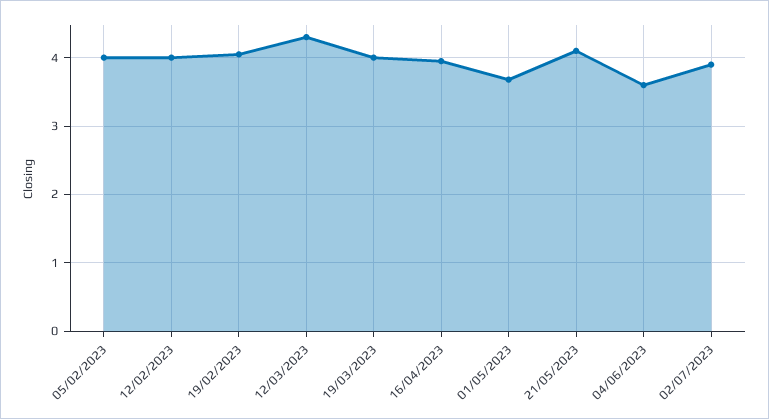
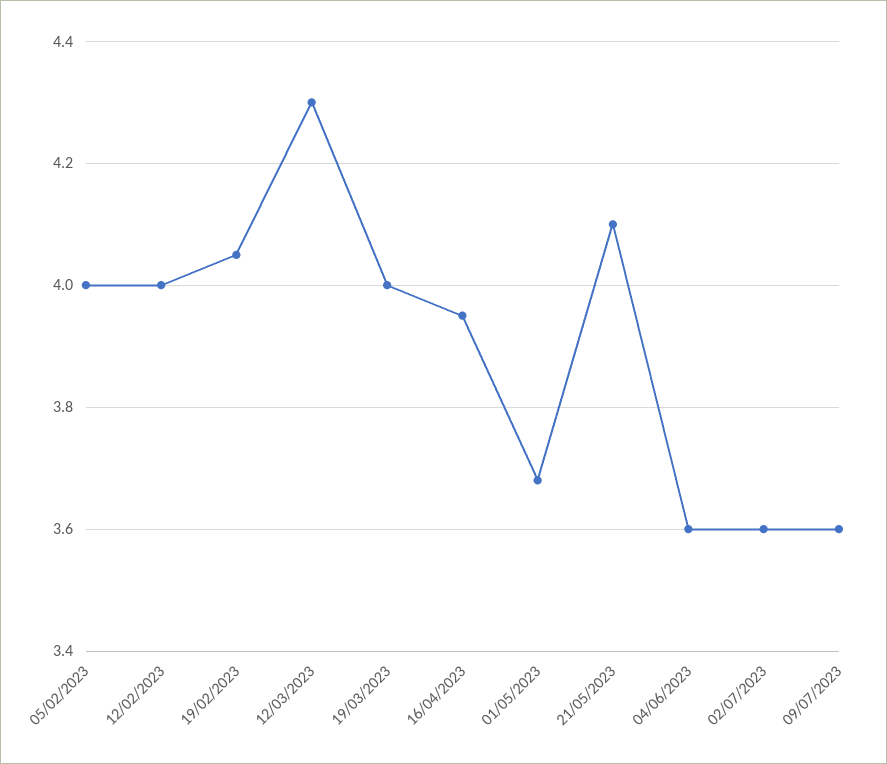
02/07/2023: 3.9 -> 3.6
09/07/2023: none -> 3.6

